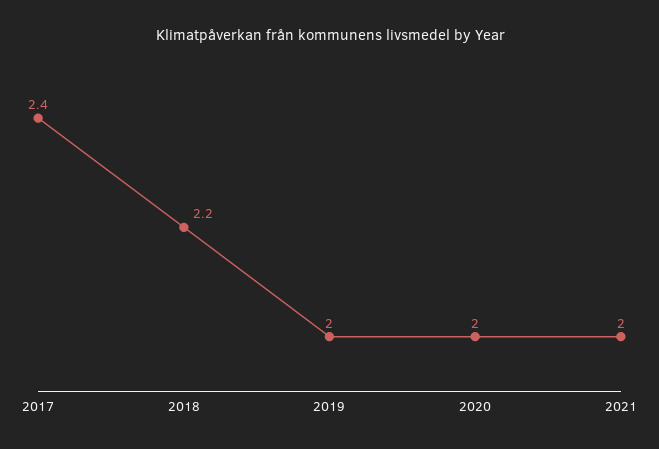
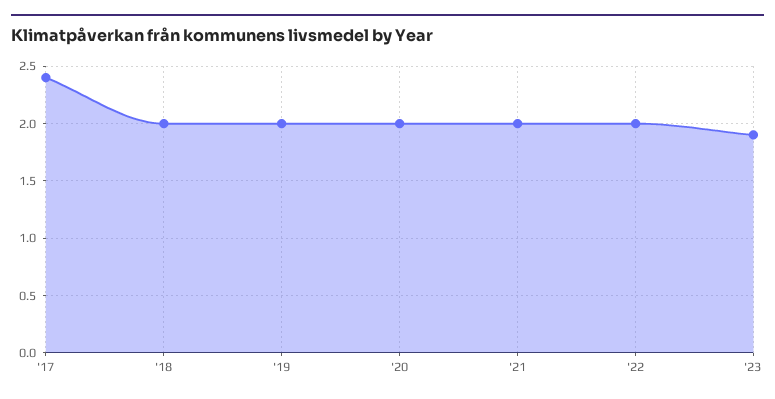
2018: 2.2 -> 2
'22: none -> 2
'23: none -> 1.9

